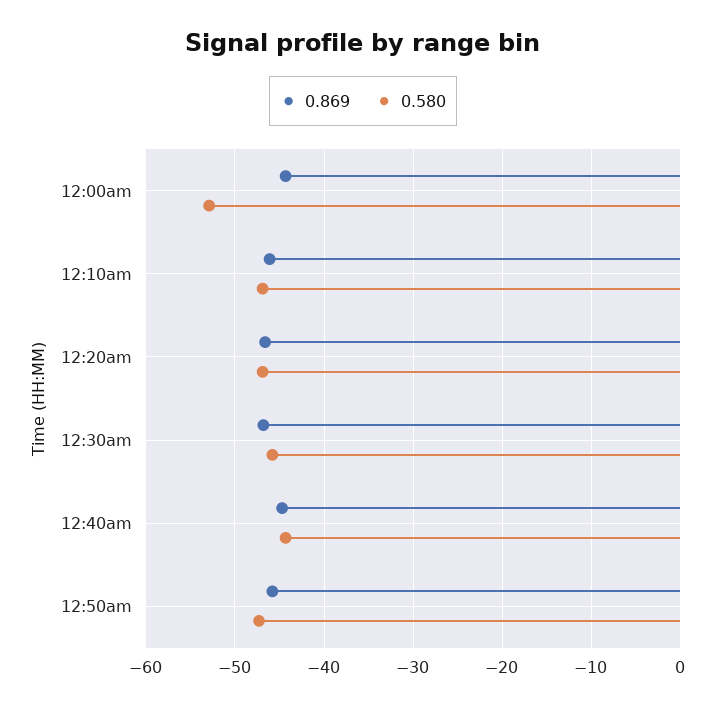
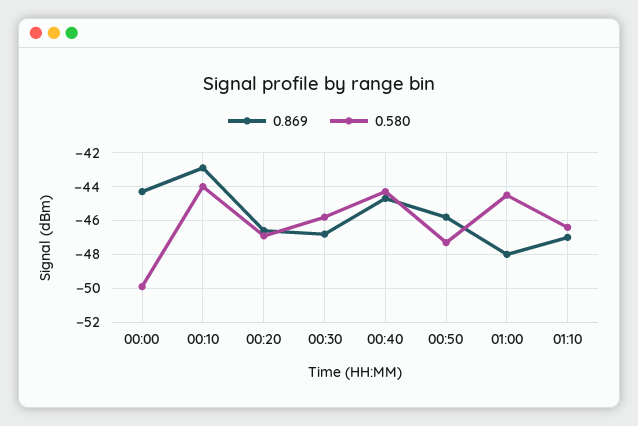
0.580, 12:00am: -53 -> -50
0.869, 12:10am: -46 -> -43
0.580, 12:10am: -47 -> -44
0.869, 01:00: none -> -48
0.580, 01:00: none -> -44.5
0.869, 01:10: none -> -47
0.580, 01:10: none -> -46.5

